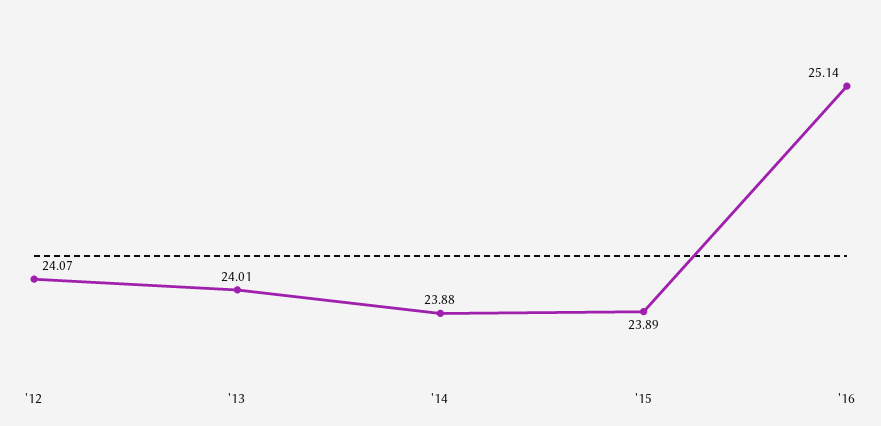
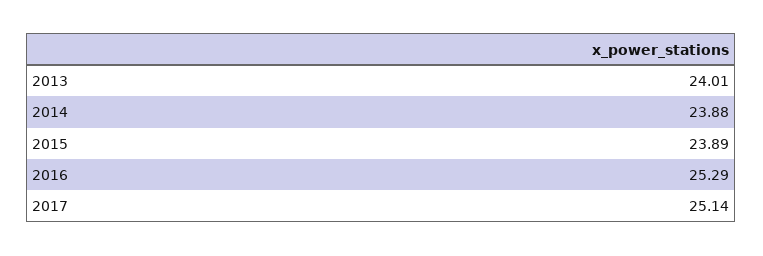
'12: 24.07 -> none
'16: 25.14 -> 25.29
2017: none -> 25.14

